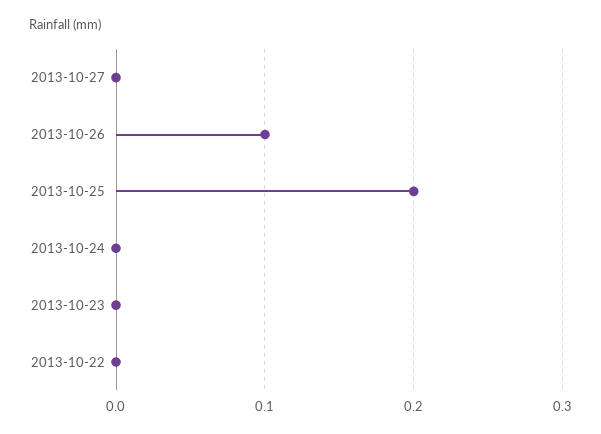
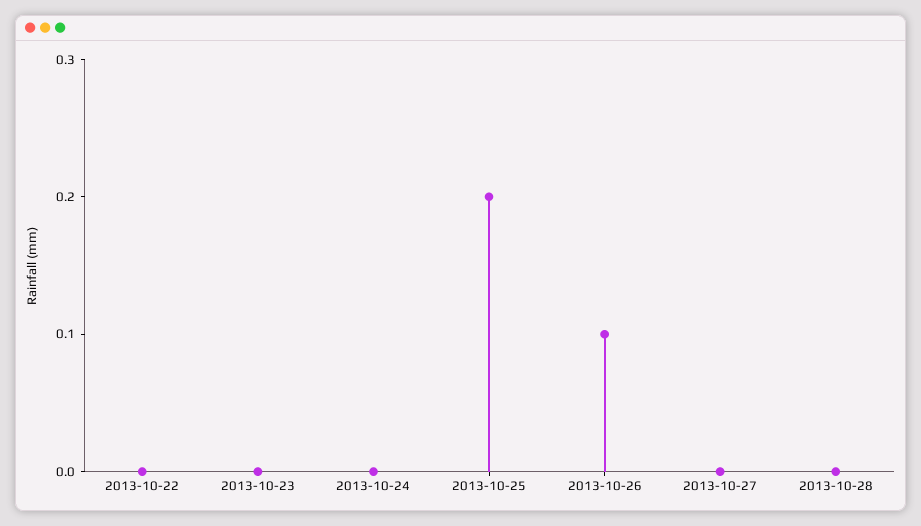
2013-10-28: none -> 0

